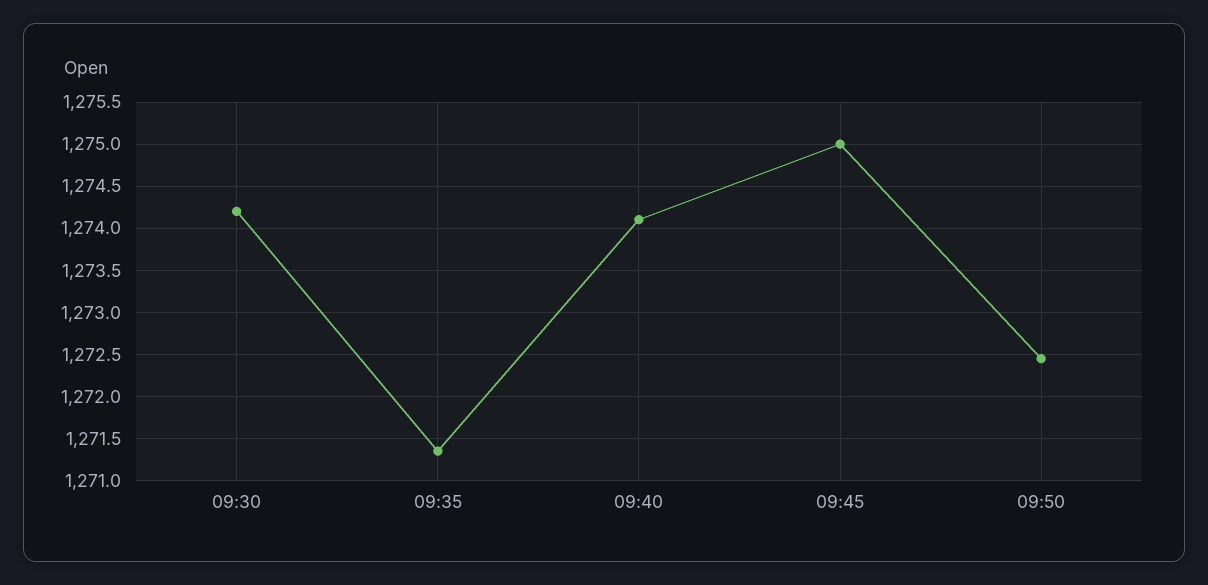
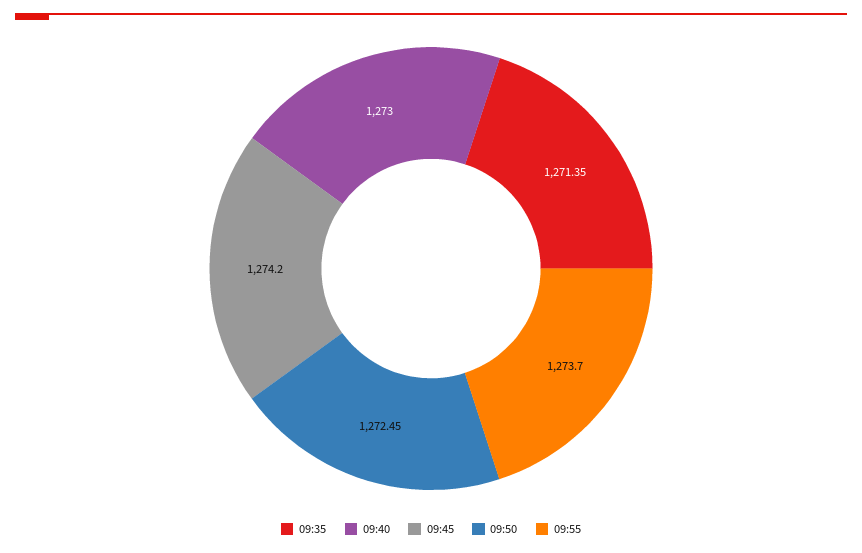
09:30: 1274.2 -> none
09:40: 1274.1 -> 1273
09:45: 1275 -> 1274.2
09:55: none -> 1273.7

